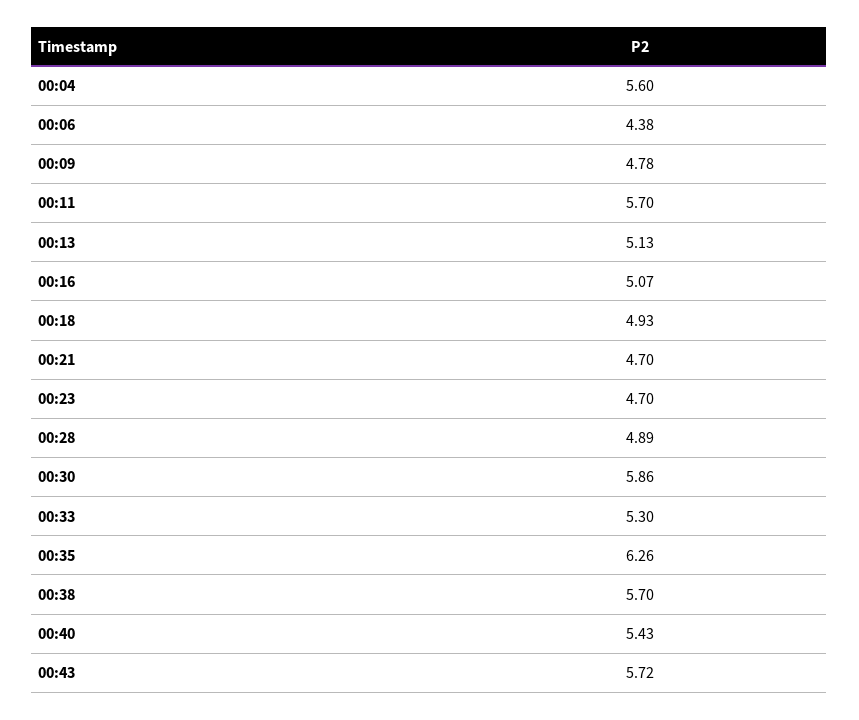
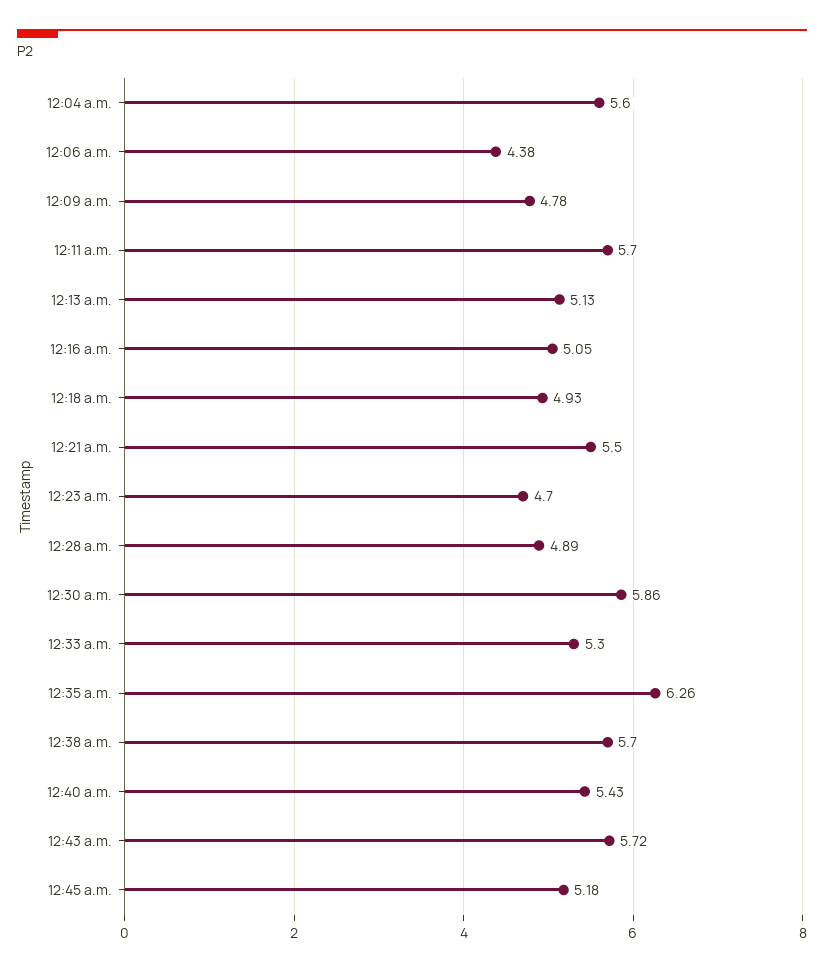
00:16: 5.07 -> 5.05
00:21: 4.7 -> 5.5
12:45 a.m.: none -> 5.18

